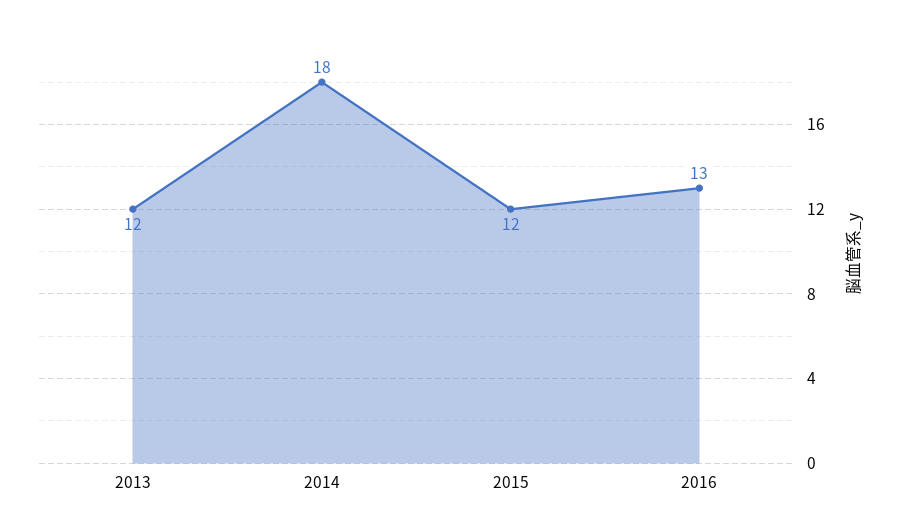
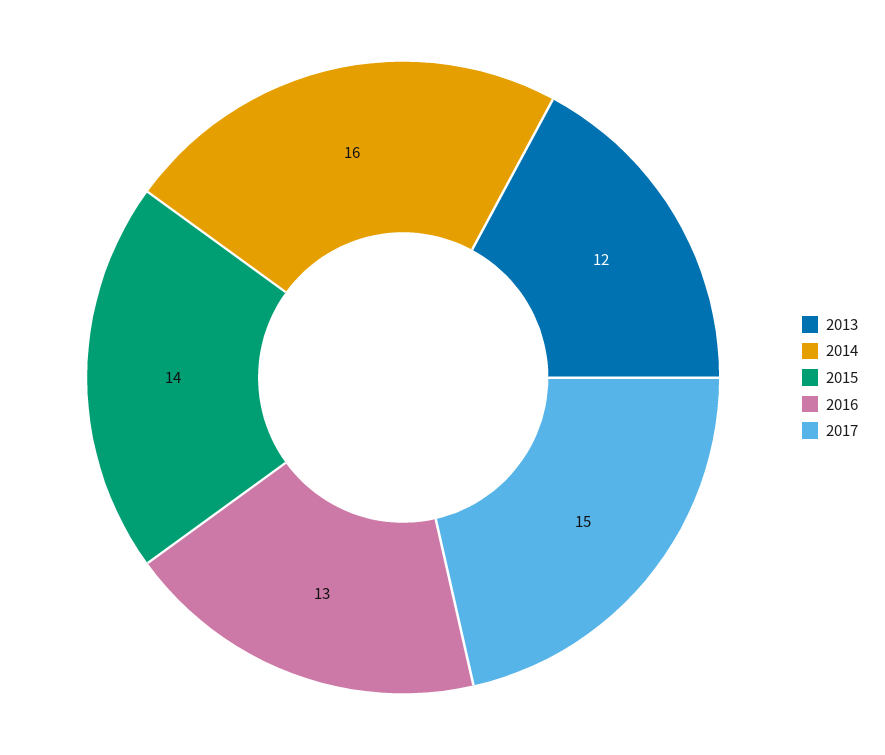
2014: 18 -> 16
2015: 12 -> 14
2017: none -> 15

